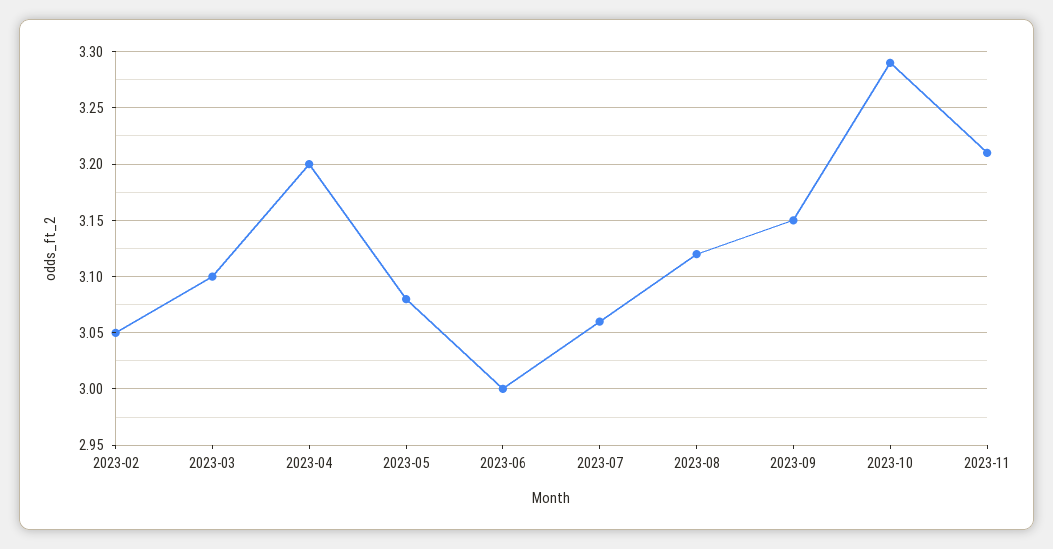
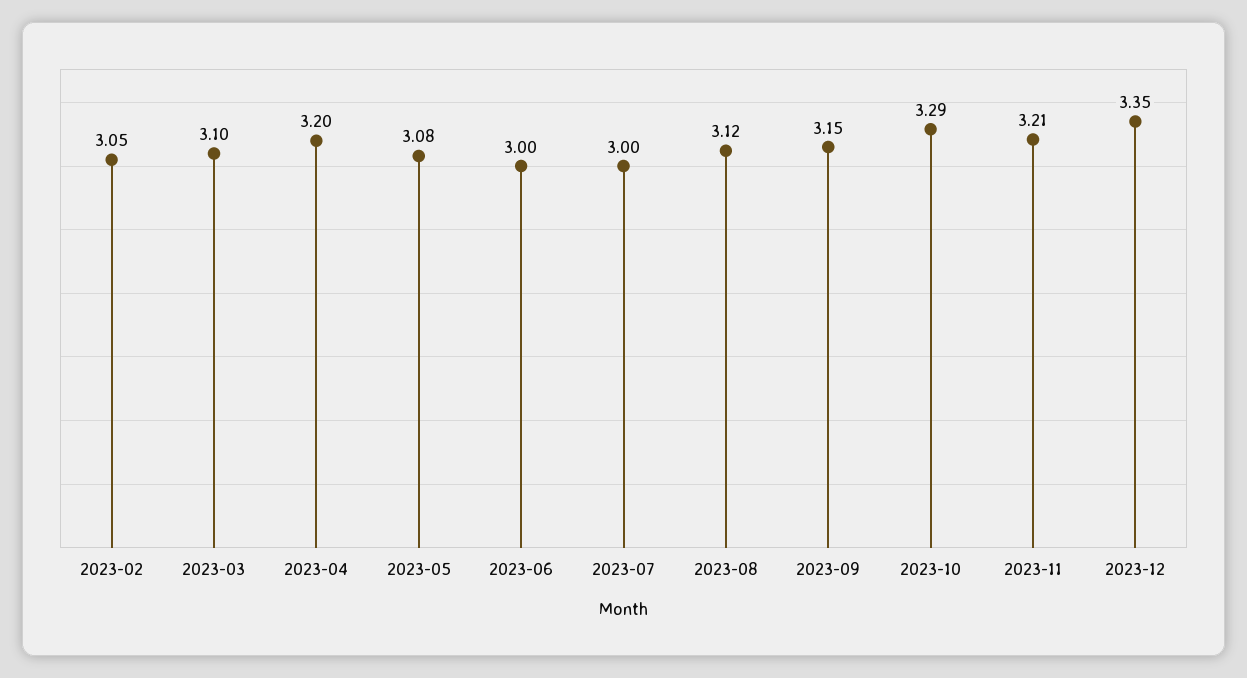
2023-07: 3.06 -> 3
2023-12: none -> 3.35

